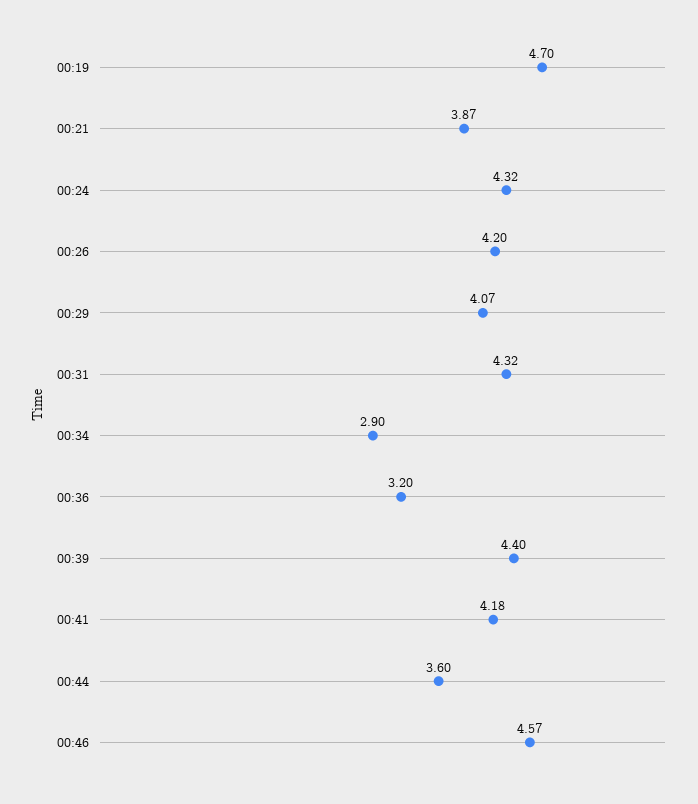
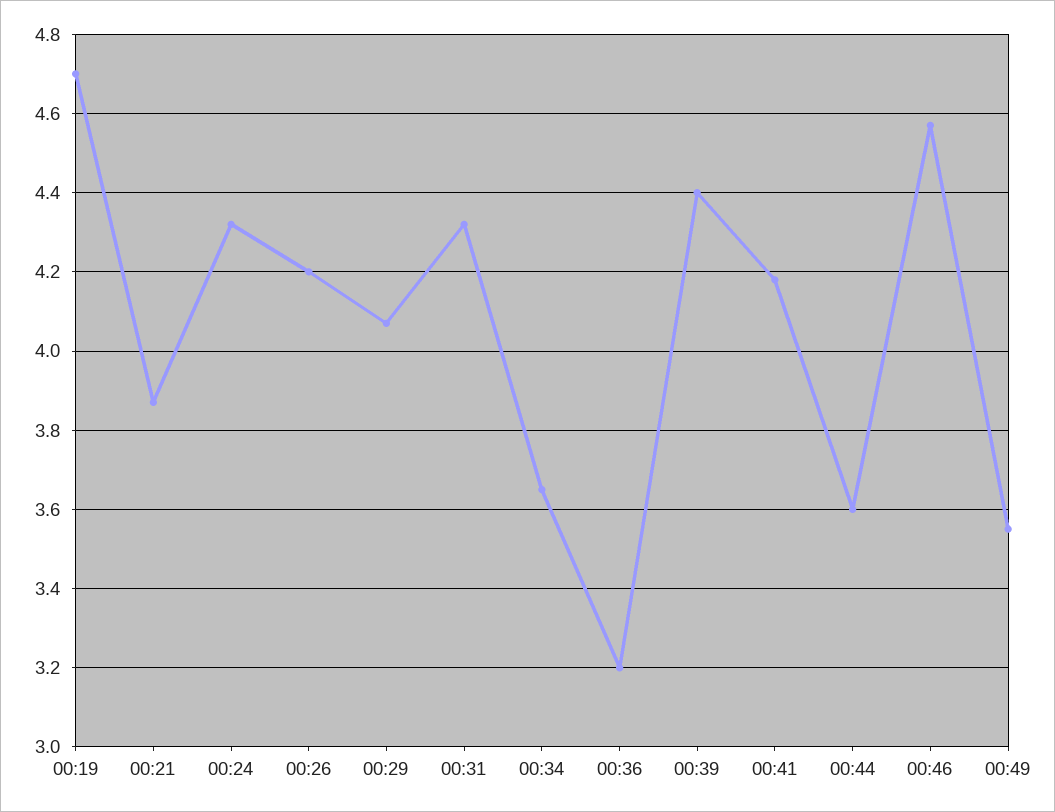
00:34: 2.9 -> 3.65
00:49: none -> 3.55

